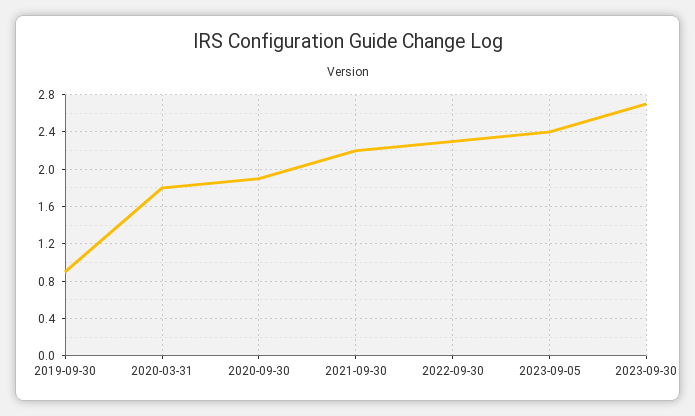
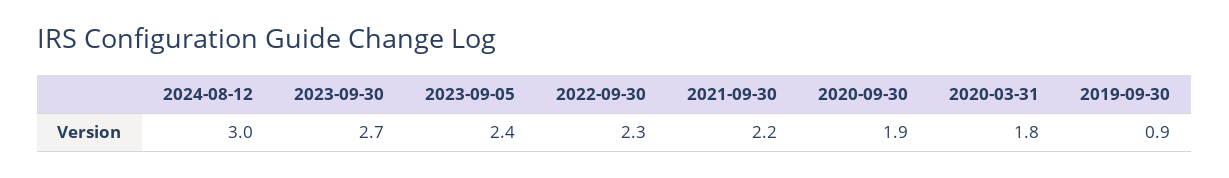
2024-08-12: none -> 3

